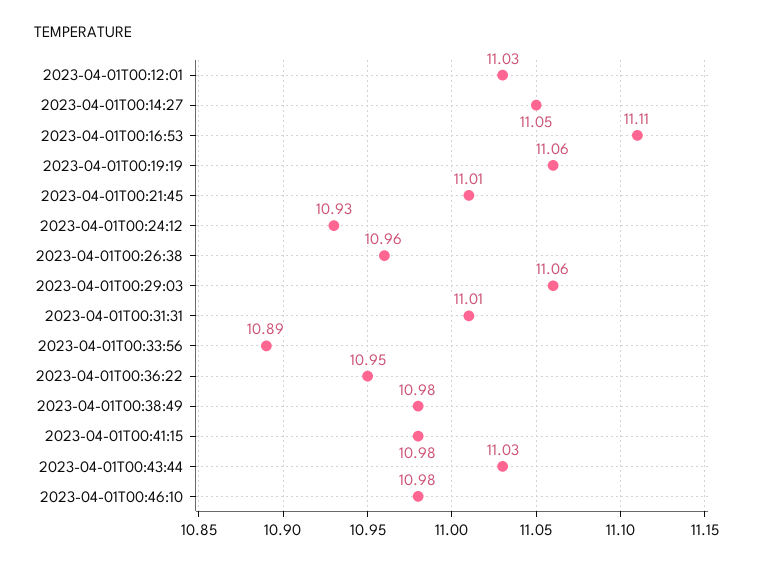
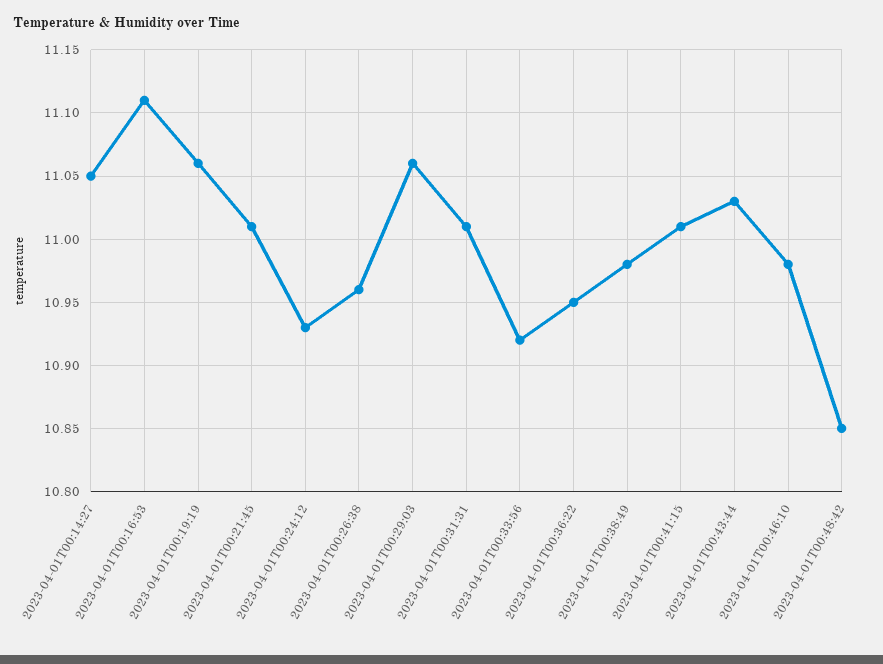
2023-04-01T00:12:01: 11.03 -> none
2023-04-01T00:33:56: 10.89 -> 10.92
2023-04-01T00:41:15: 10.98 -> 11.01
2023-04-01T00:48:42: none -> 10.85

